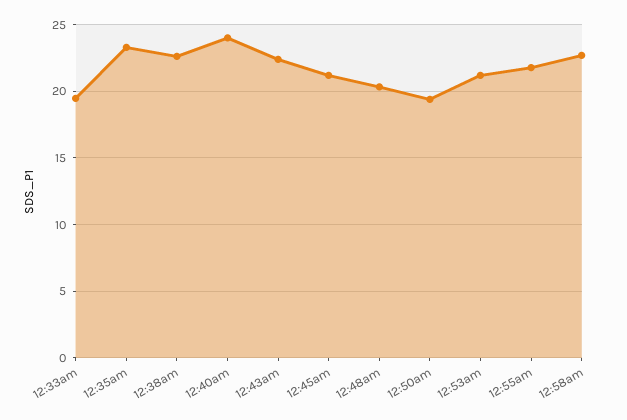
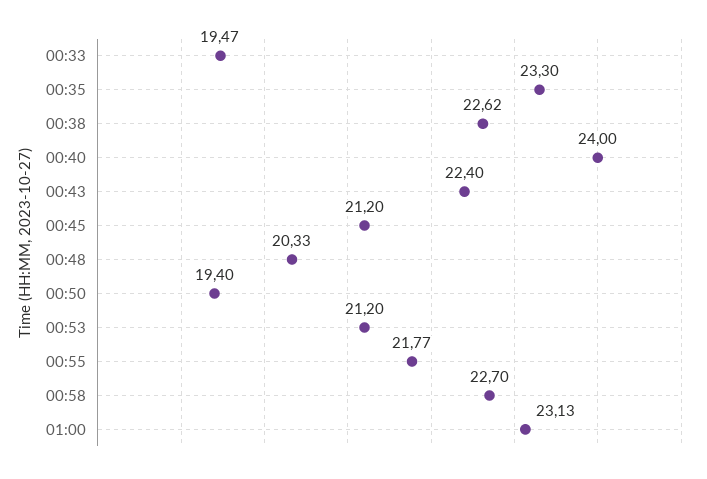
01:00: none -> 23.13

